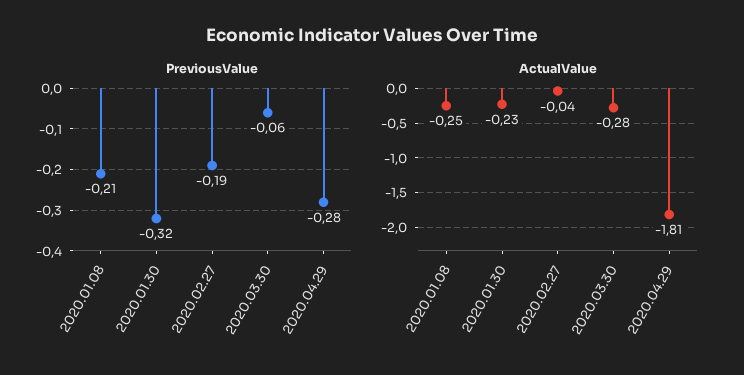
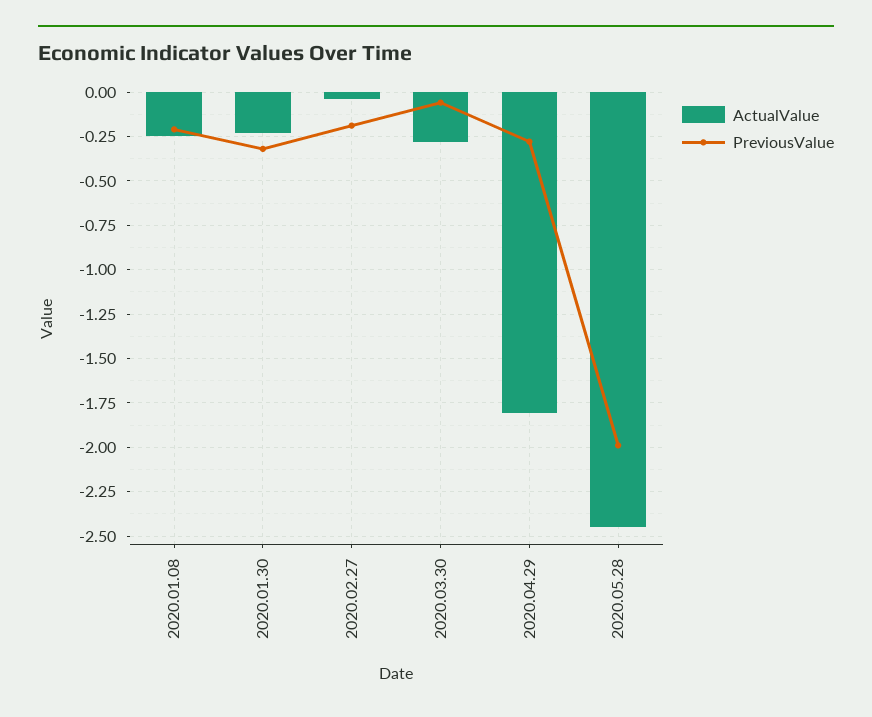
ActualValue, 2020.05.28: none -> -2.45
PreviousValue, 2020.05.28: none -> -2

